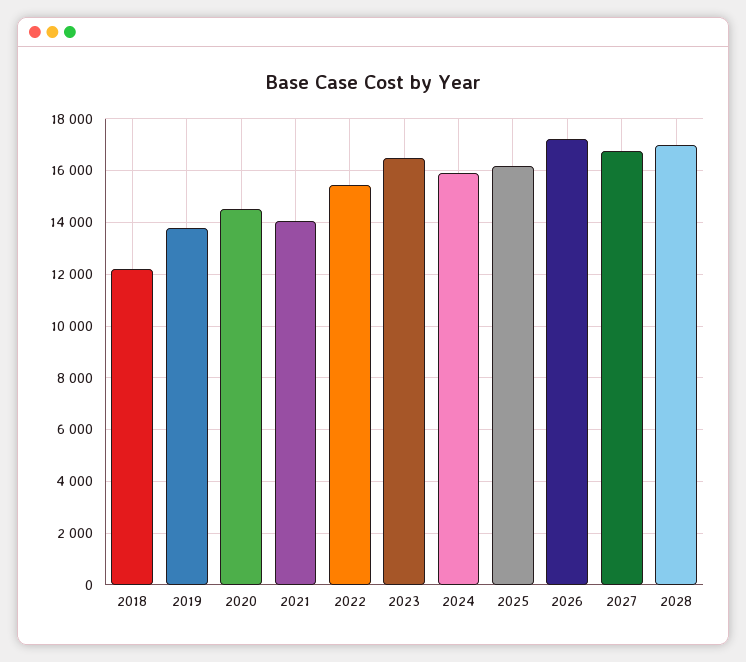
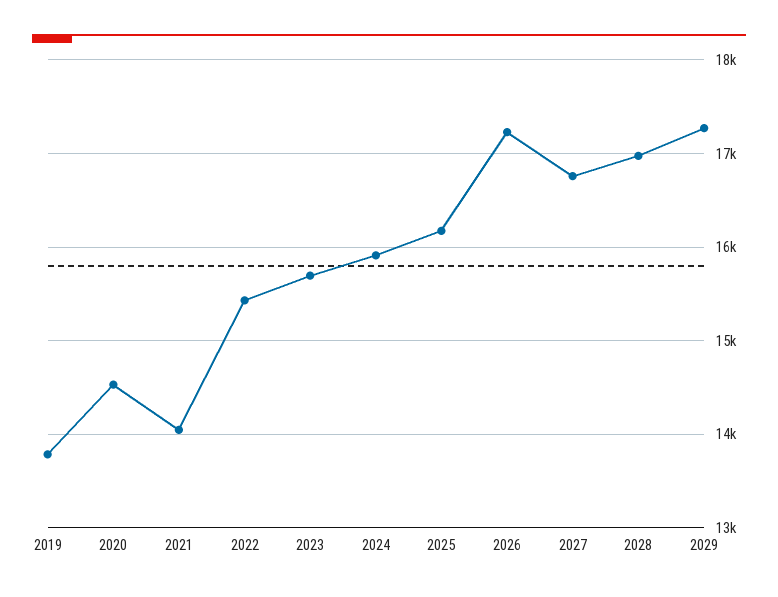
2018: 12250 -> none
2023: 16500 -> 15700
2029: none -> 17300

